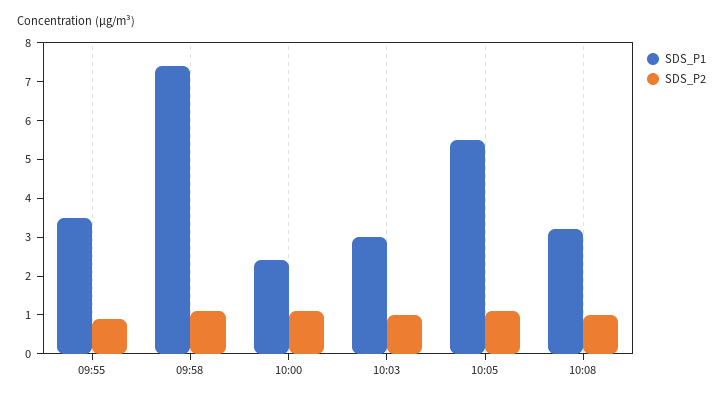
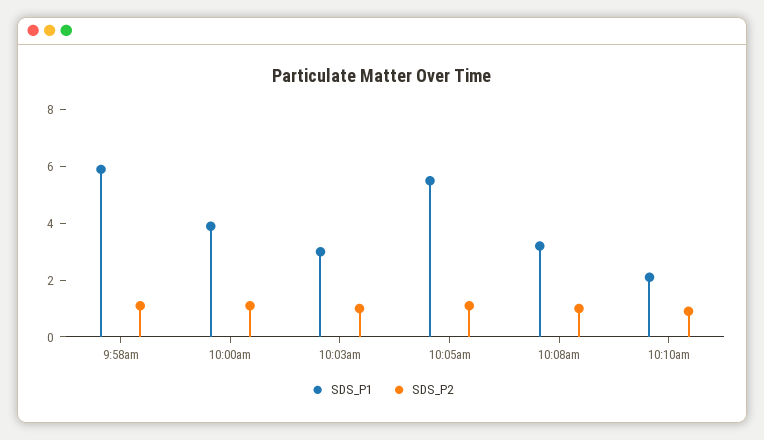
SDS_P1, 09:55: 3.5 -> none
SDS_P2, 09:55: 1 -> none
SDS_P1, 09:58: 7.5 -> 6
SDS_P1, 10:00: 2.5 -> 4
SDS_P1, 10:10am: none -> 2
SDS_P2, 10:10am: none -> 1

